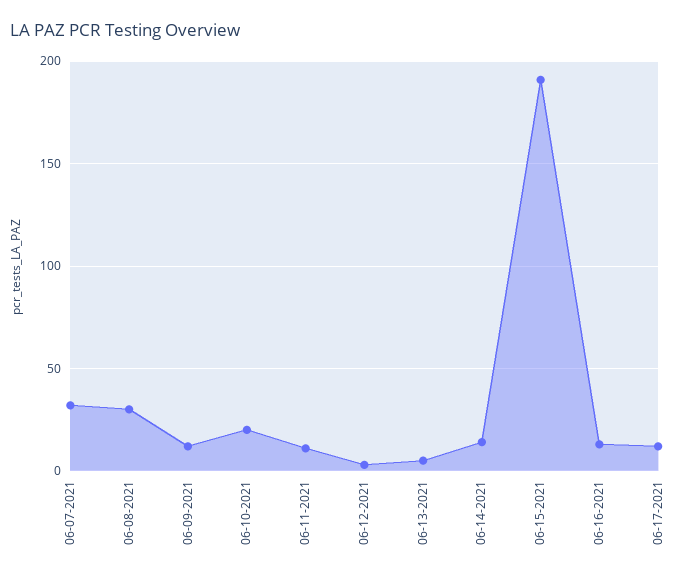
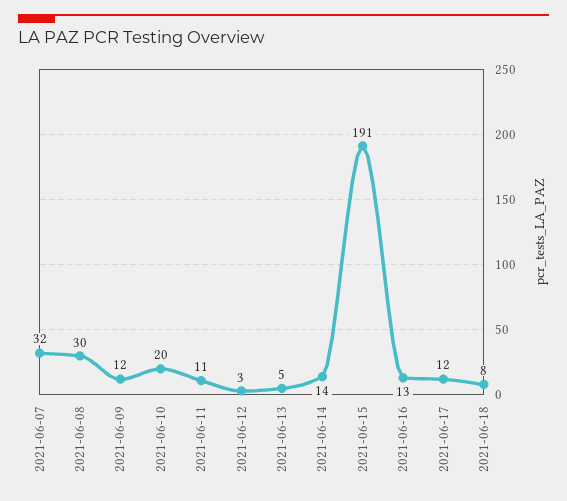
2021-06-18: none -> 8

